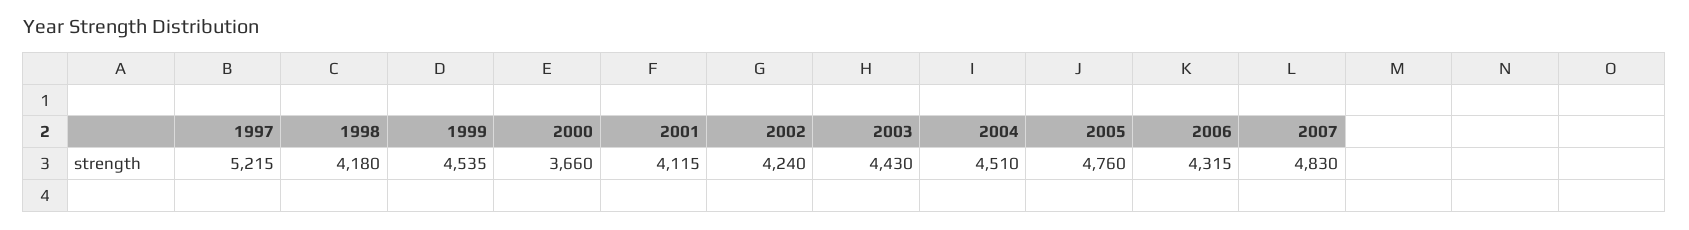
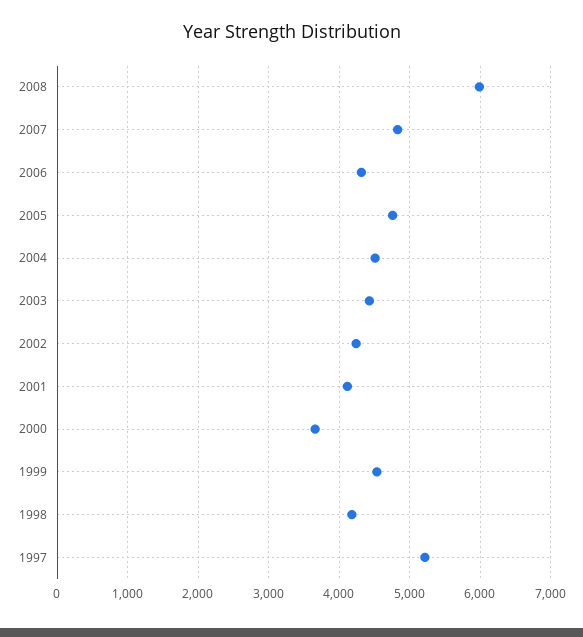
2008: none -> 6000

